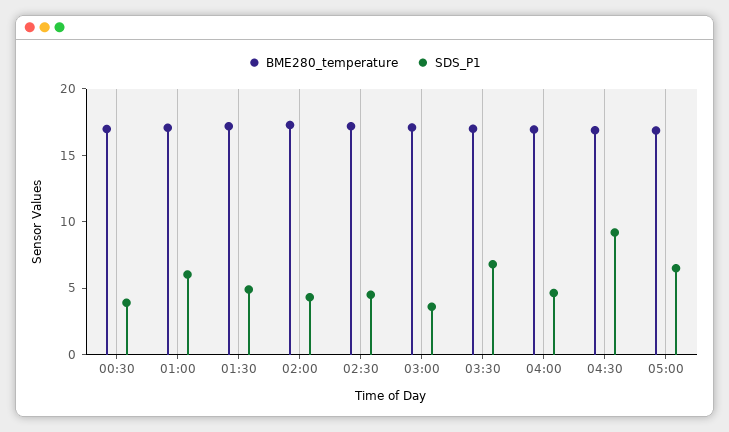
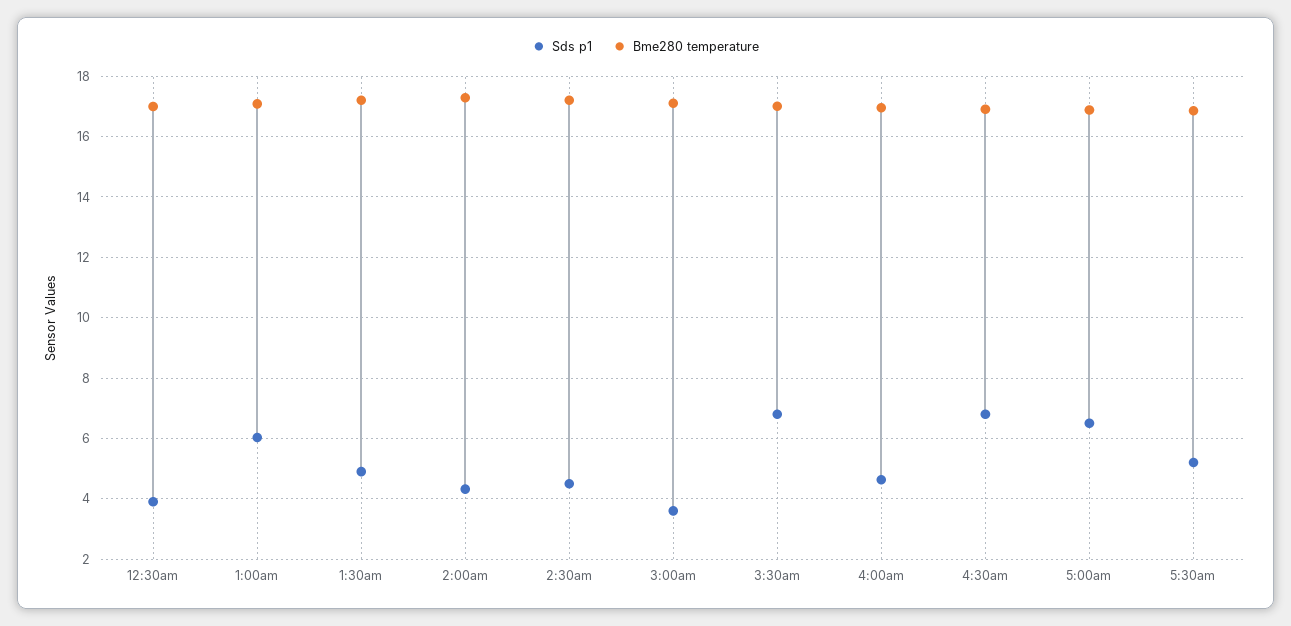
SDS_P1, 04:30: 9 -> 6.8
SDS_P1, 5:30am: none -> 5.2
BME280_temperature, 5:30am: none -> 16.8

